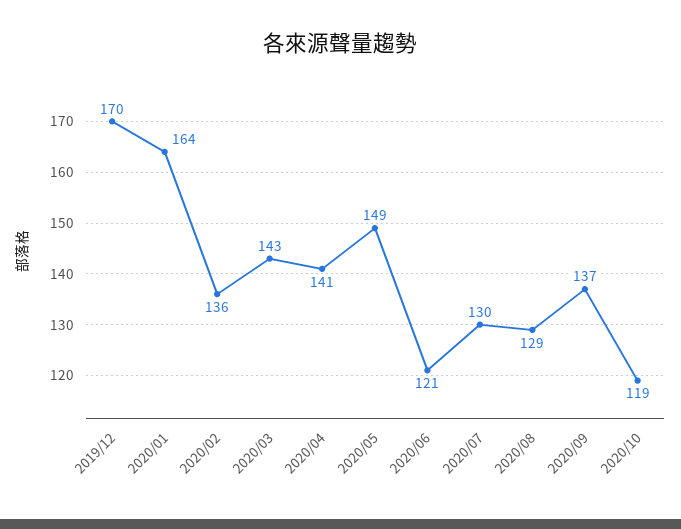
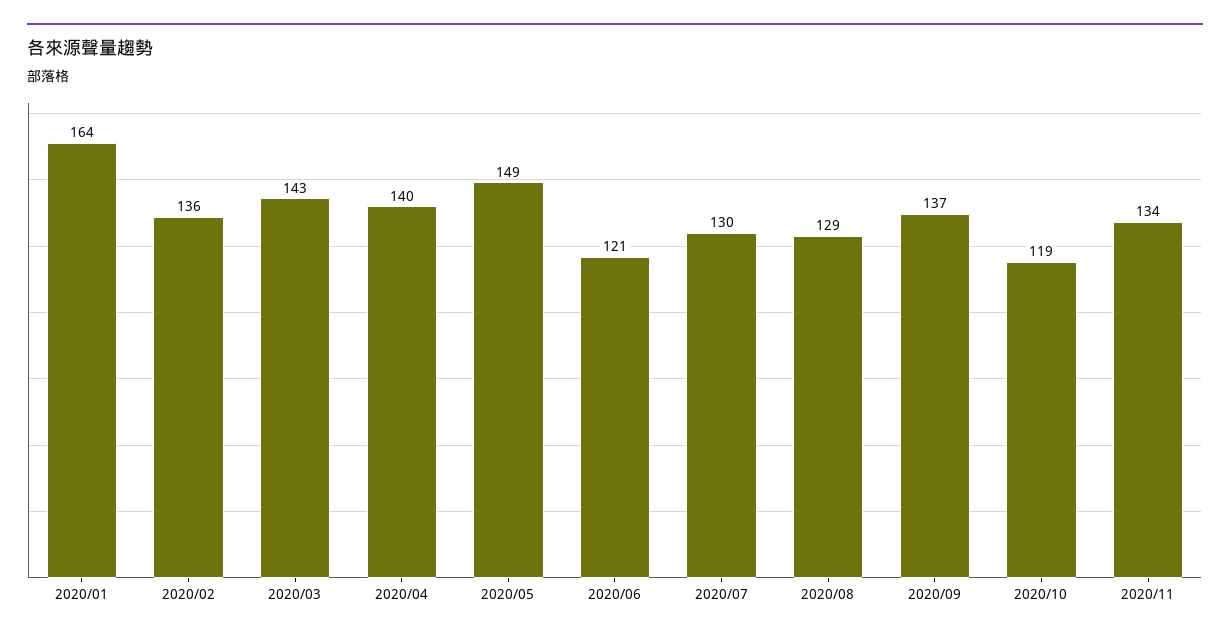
2019/12: 170 -> none
2020/04: 141 -> 140
2020/11: none -> 134

